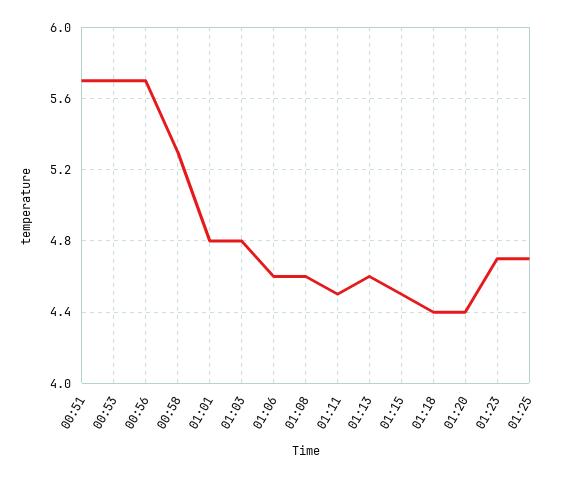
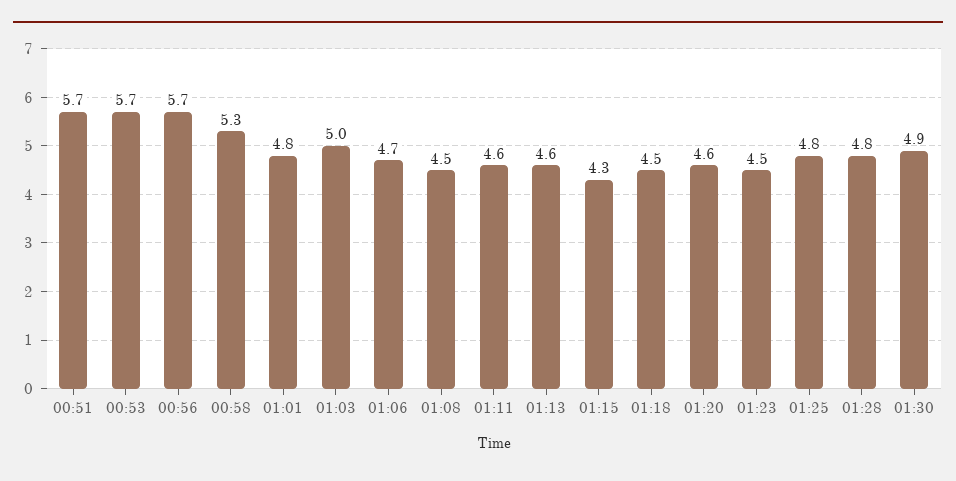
01:03: 4.8 -> 5
01:06: 4.6 -> 4.7
01:08: 4.6 -> 4.5
01:11: 4.5 -> 4.6
01:15: 4.5 -> 4.3
01:18: 4.4 -> 4.5
01:20: 4.4 -> 4.6
01:23: 4.7 -> 4.5
01:25: 4.7 -> 4.8
01:28: none -> 4.8
01:30: none -> 4.9

